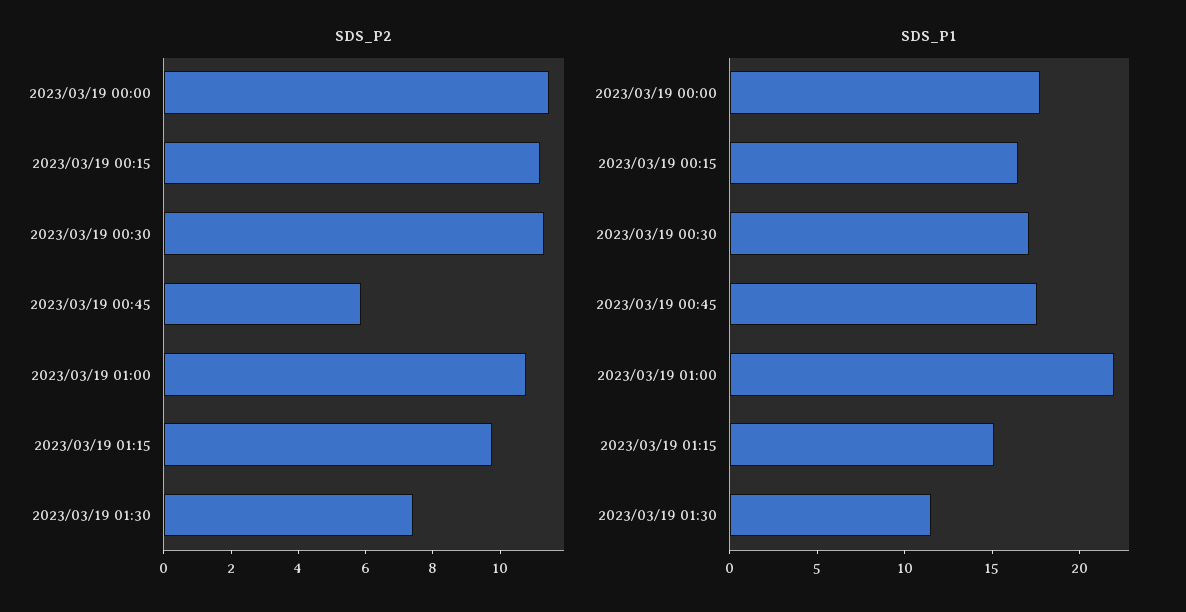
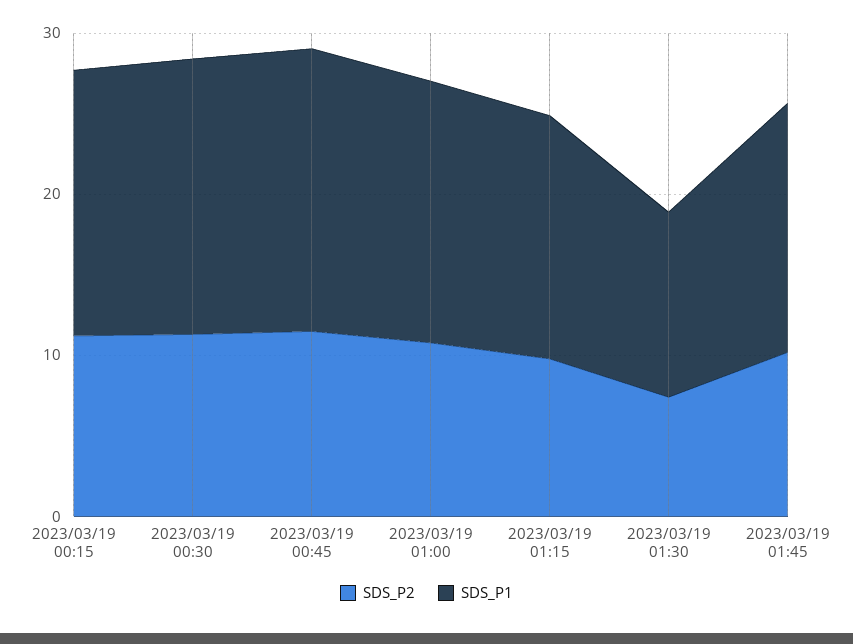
SDS_P2, 2023/03/19 00:00: 11.5 -> none
SDS_P2, 2023/03/19 00:45: 6 -> 12
SDS_P1, 2023/03/19 00:00: 18 -> none
SDS_P1, 2023/03/19 01:00: 22 -> 16
SDS_P2, 2023/03/19 01:45: none -> 10
SDS_P1, 2023/03/19 01:45: none -> 16

